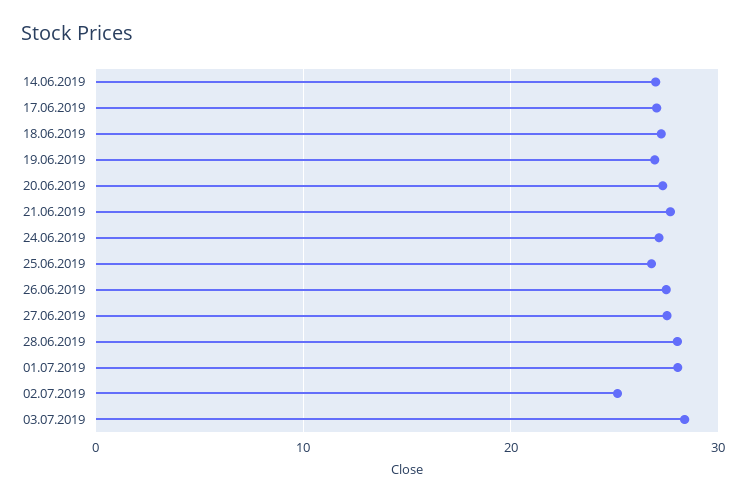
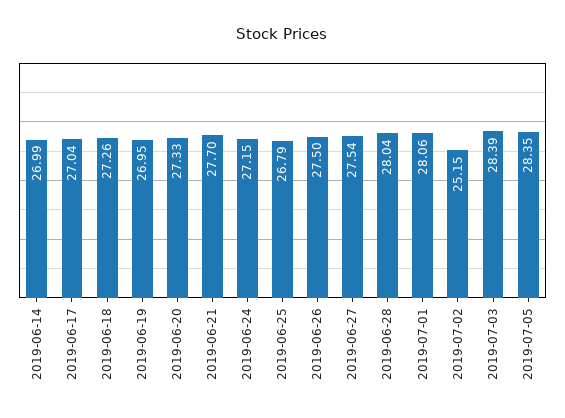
2019-07-05: none -> 28.35

